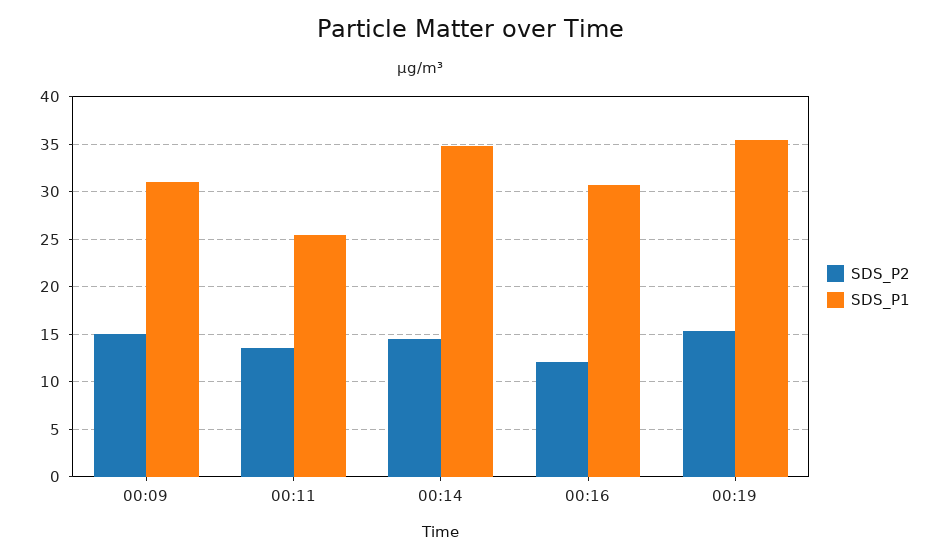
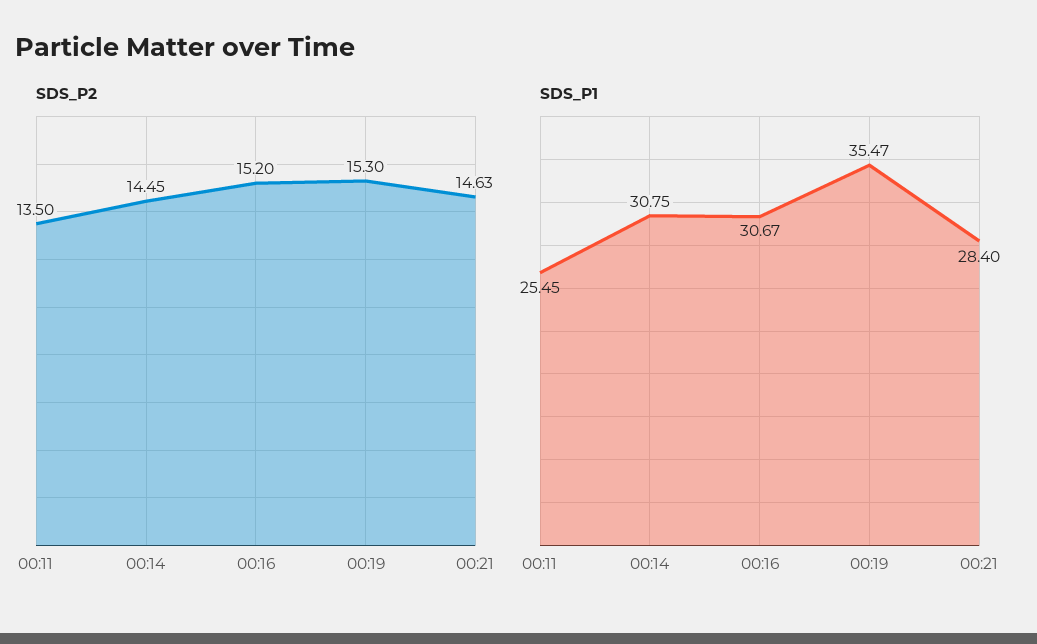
SDS_P2, 00:09: 15 -> none
SDS_P1, 00:09: 31 -> none
SDS_P1, 00:14: 35 -> 30.75
SDS_P2, 00:16: 12 -> 15.2
SDS_P2, 00:21: none -> 14.63
SDS_P1, 00:21: none -> 28.4

